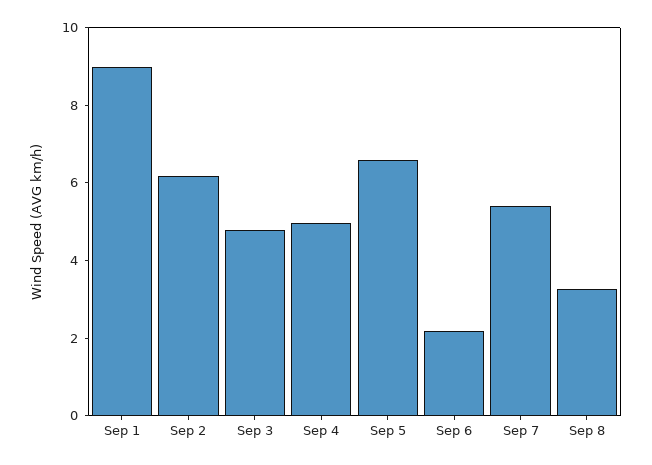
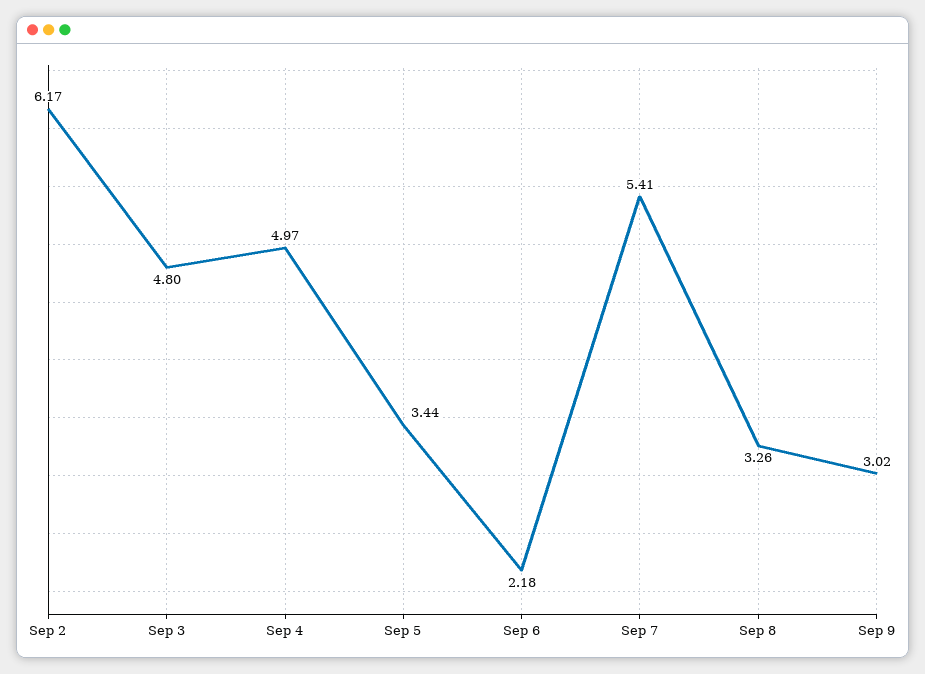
Sep 1: 9 -> none
Sep 5: 6.5 -> 3.44
Sep 9: none -> 3.02

